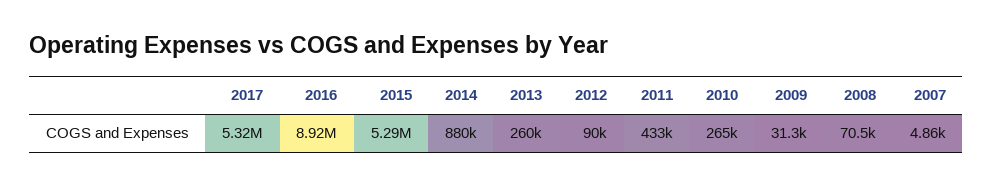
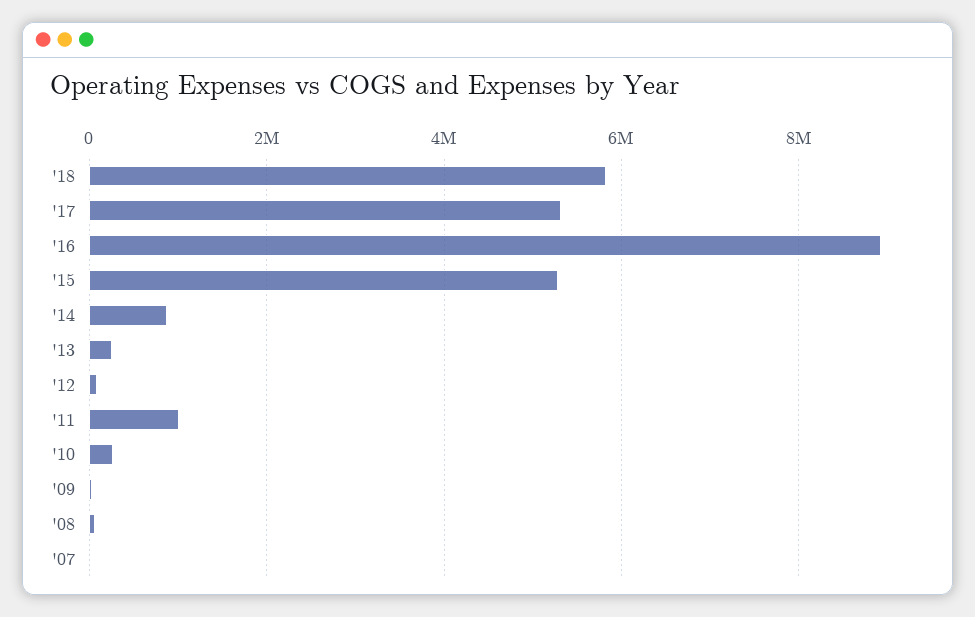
2011: 433000 -> 1000000
'18: none -> 5800000

